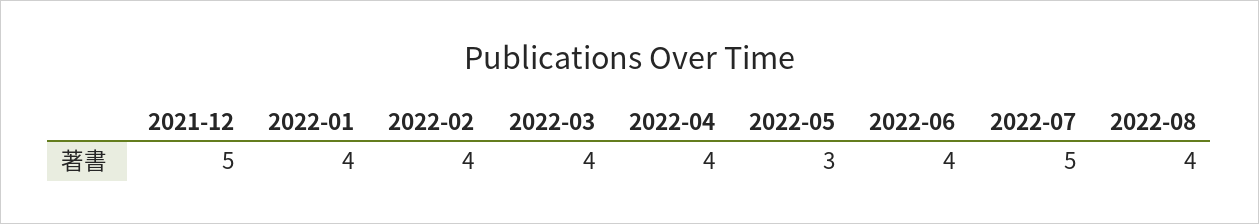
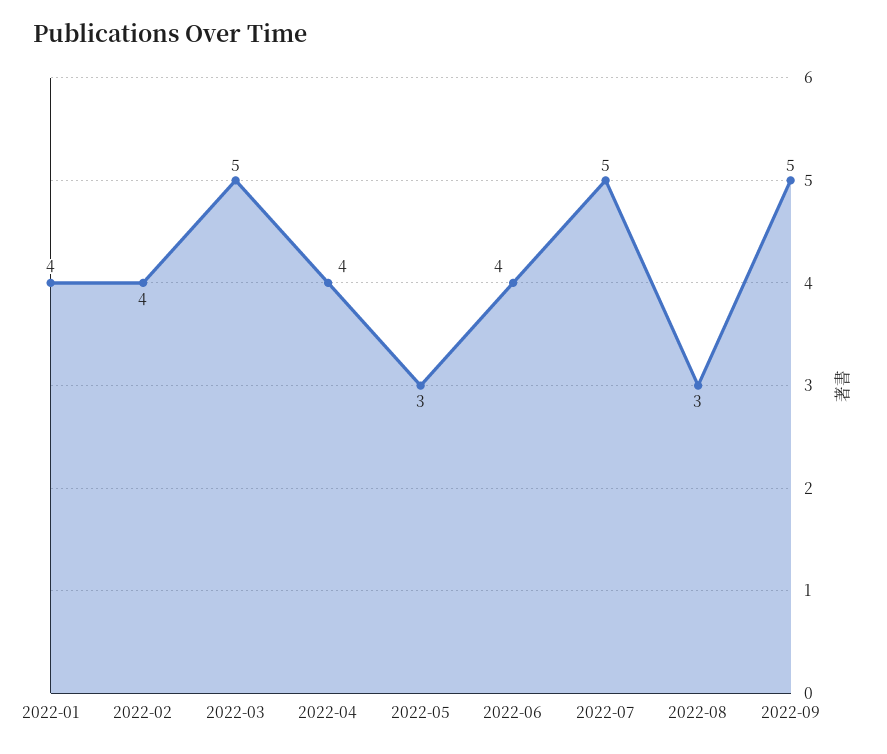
2021-12: 5 -> none
2022-03: 4 -> 5
2022-08: 4 -> 3
2022-09: none -> 5

